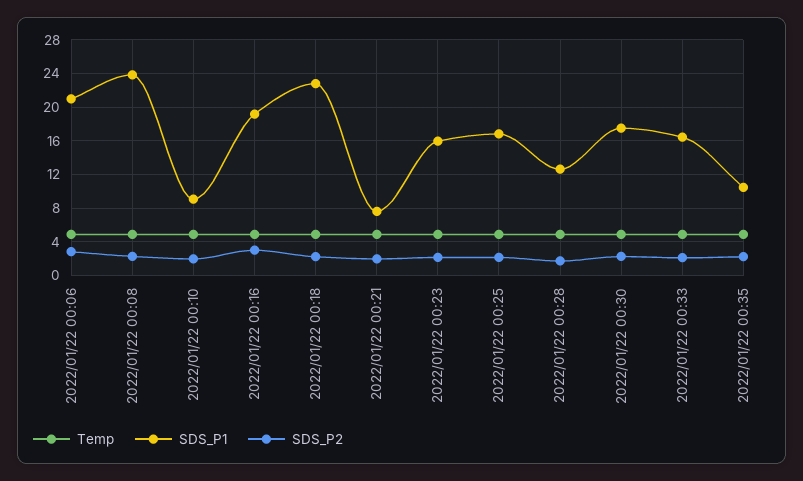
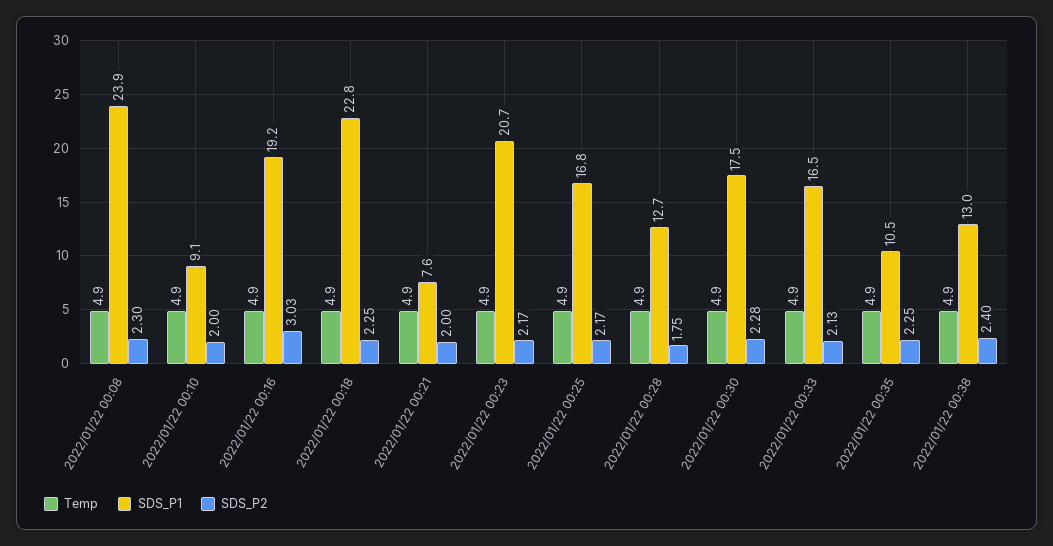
Temp, 2022/01/22 00:06: 5 -> none
SDS_P1, 2022/01/22 00:06: 21 -> none
SDS_P2, 2022/01/22 00:06: 3 -> none
SDS_P1, 2022/01/22 00:23: 16 -> 20.7
Temp, 2022/01/22 00:38: none -> 4.9
SDS_P1, 2022/01/22 00:38: none -> 13
SDS_P2, 2022/01/22 00:38: none -> 2.4

